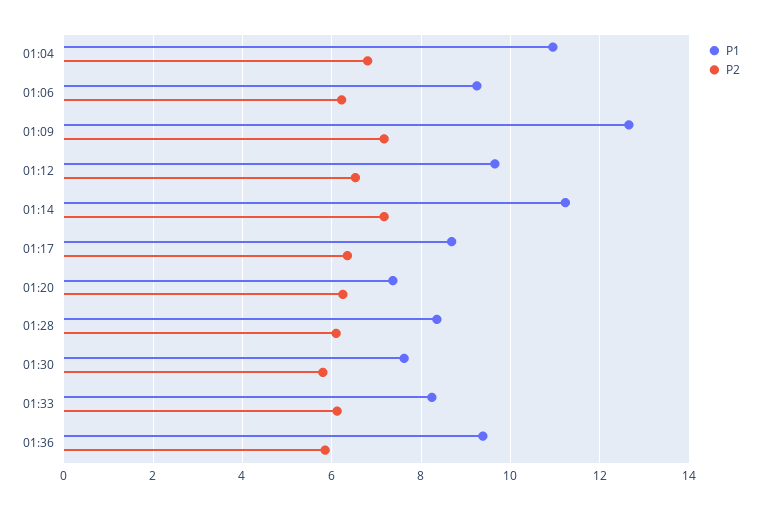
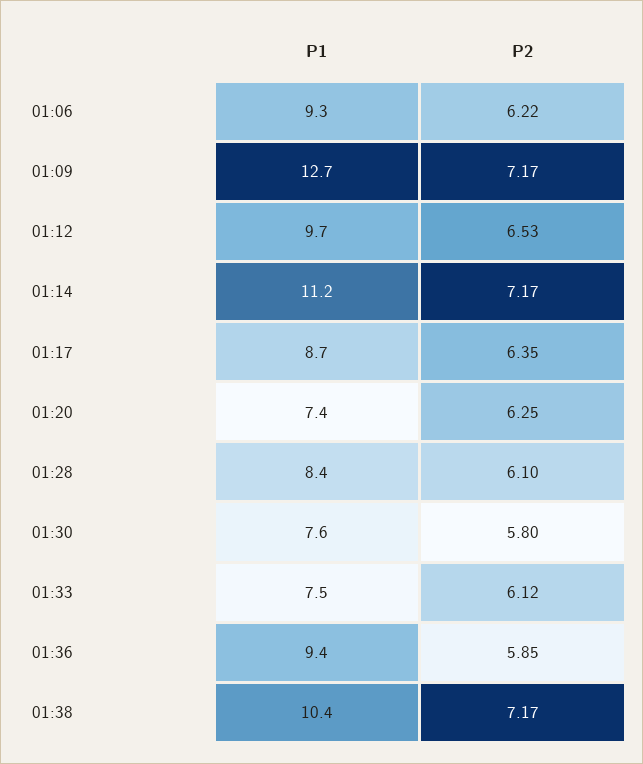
P1, 01:04: 11 -> none
P2, 01:04: 6.8 -> none
P1, 01:33: 8.2 -> 7.5
P1, 01:38: none -> 10.4
P2, 01:38: none -> 7.17

